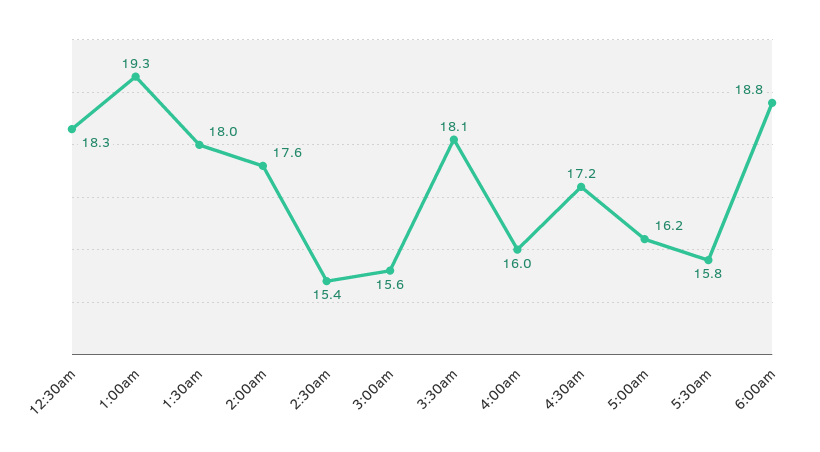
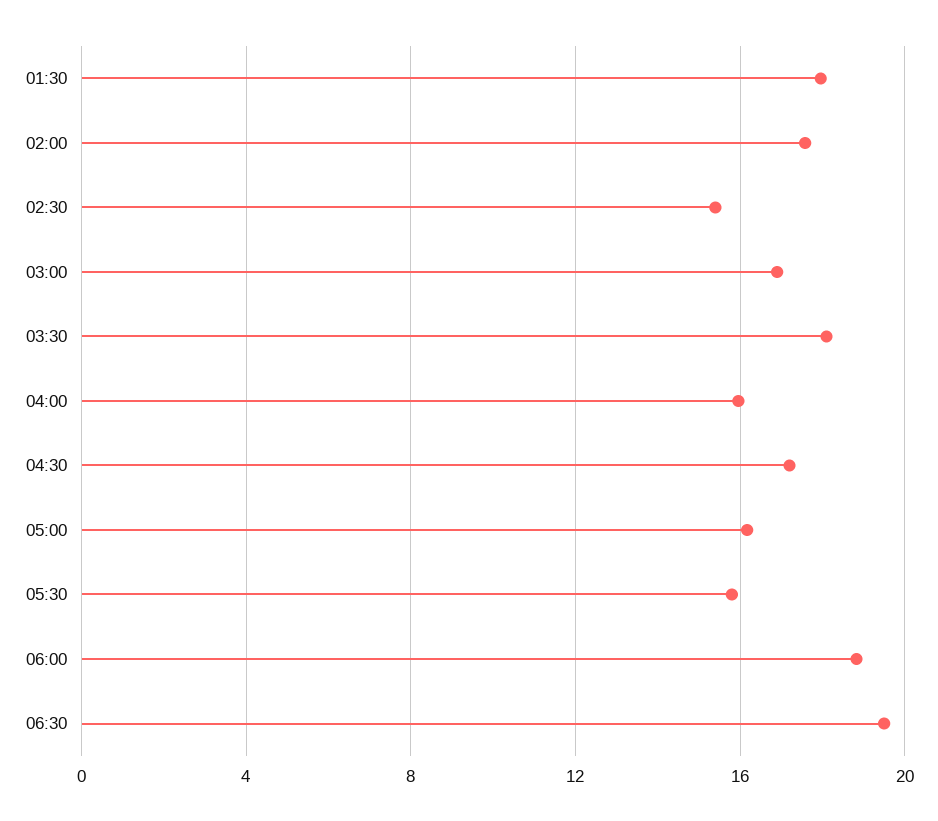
12:30am: 18.3 -> none
1:00am: 19.3 -> none
3:00am: 15.6 -> 17
06:30: none -> 19.5

